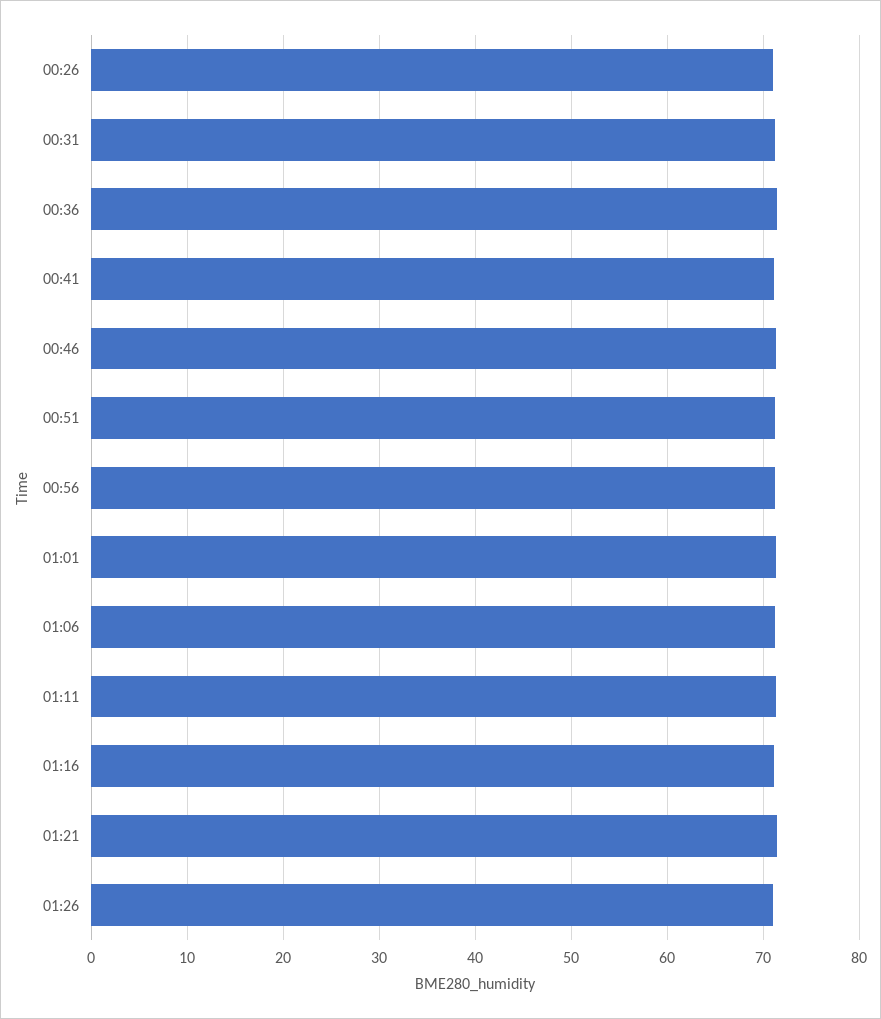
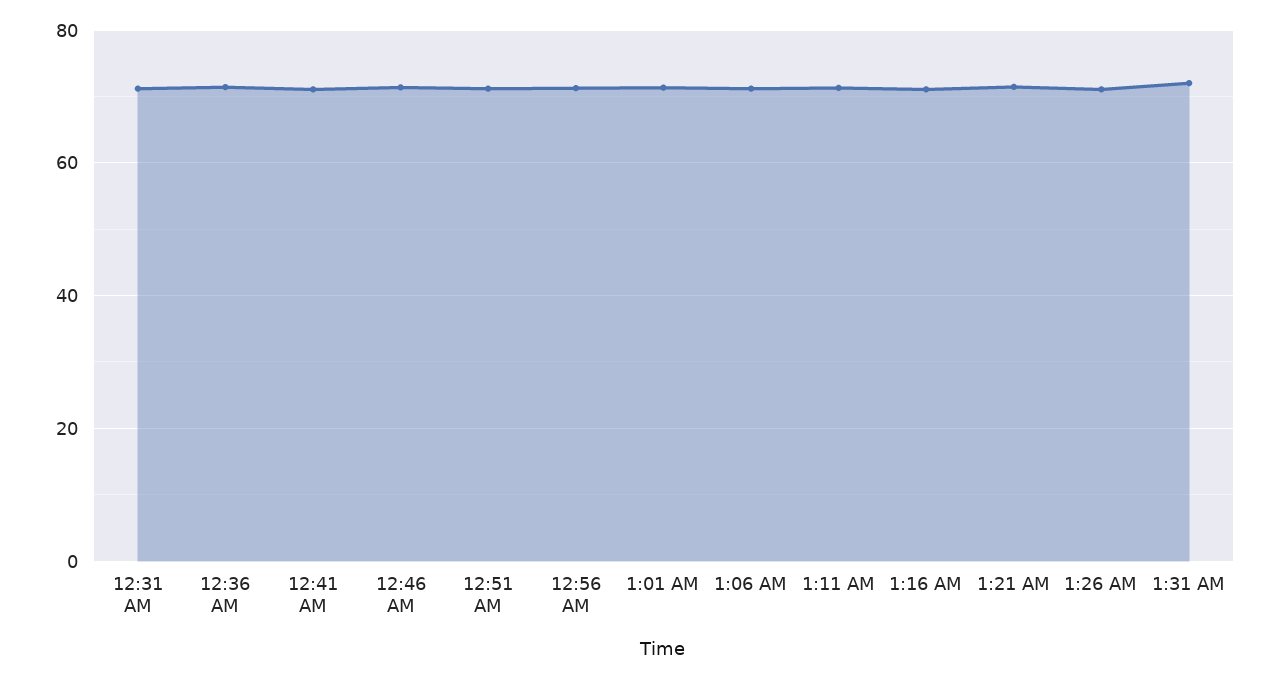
00:26: 71 -> none
1:31 AM: none -> 72

